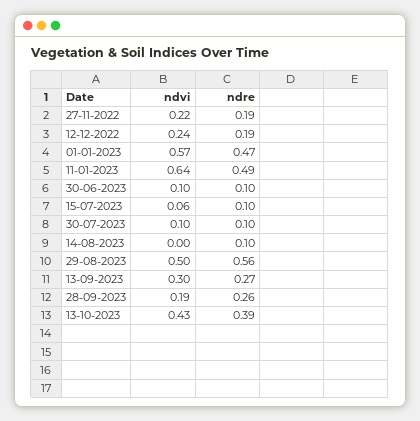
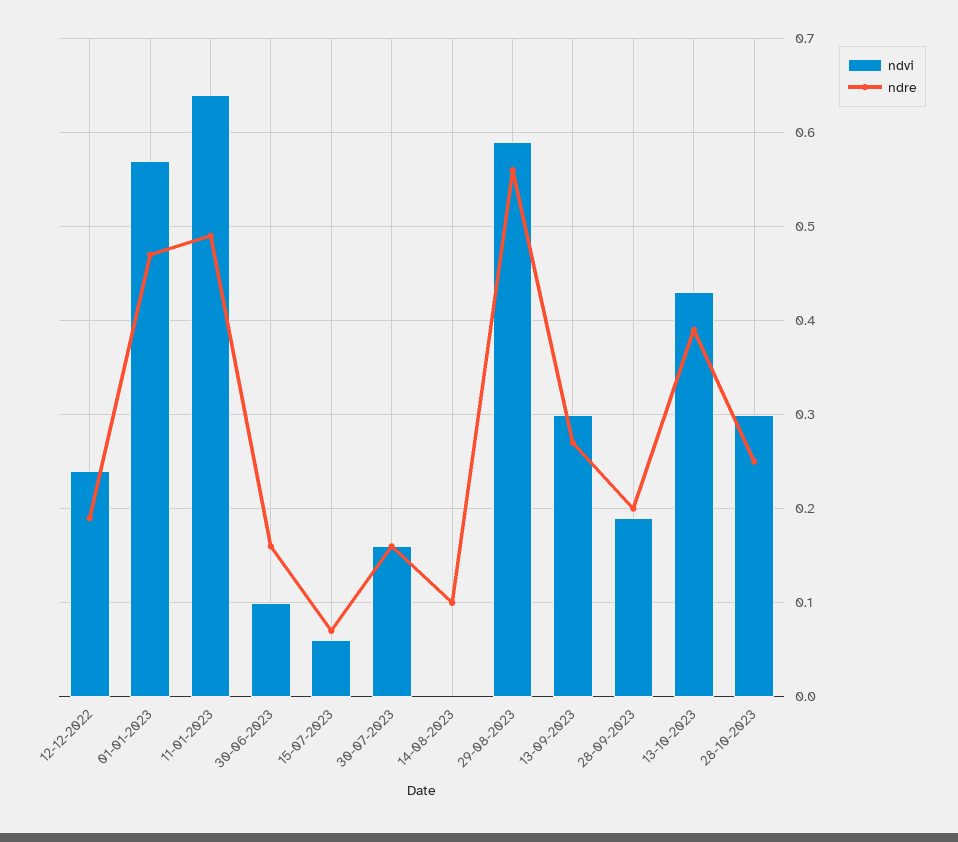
ndvi, 27-11-2022: 0.22 -> none
ndre, 27-11-2022: 0.19 -> none
ndre, 30-06-2023: 0.1 -> 0.16
ndre, 15-07-2023: 0.1 -> 0.07
ndvi, 30-07-2023: 0.1 -> 0.16
ndre, 30-07-2023: 0.1 -> 0.16
ndvi, 29-08-2023: 0.5 -> 0.59
ndre, 28-09-2023: 0.26 -> 0.2
ndvi, 28-10-2023: none -> 0.3
ndre, 28-10-2023: none -> 0.25

